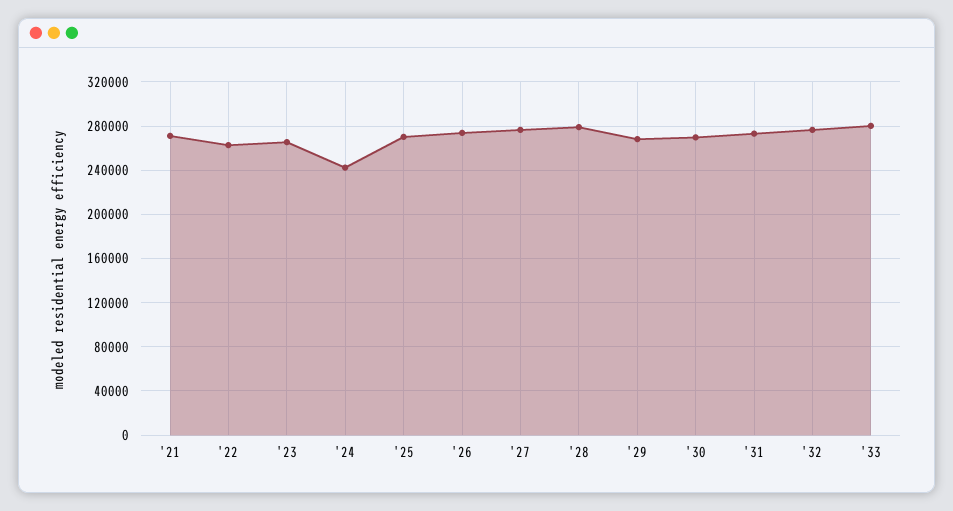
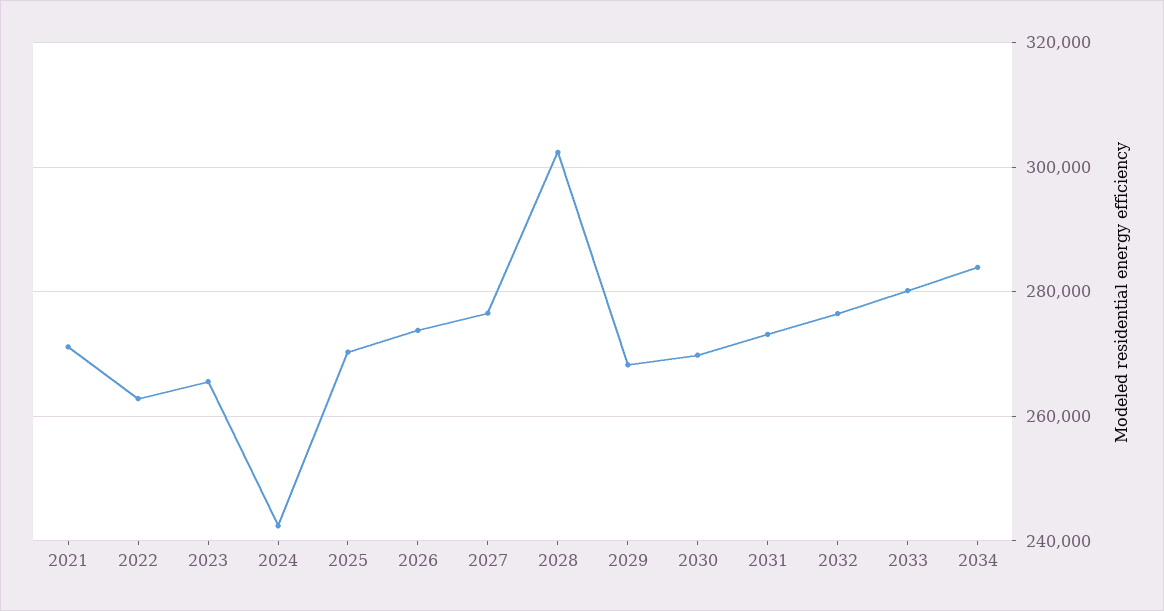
'28: 280000 -> 302000
2034: none -> 284000

